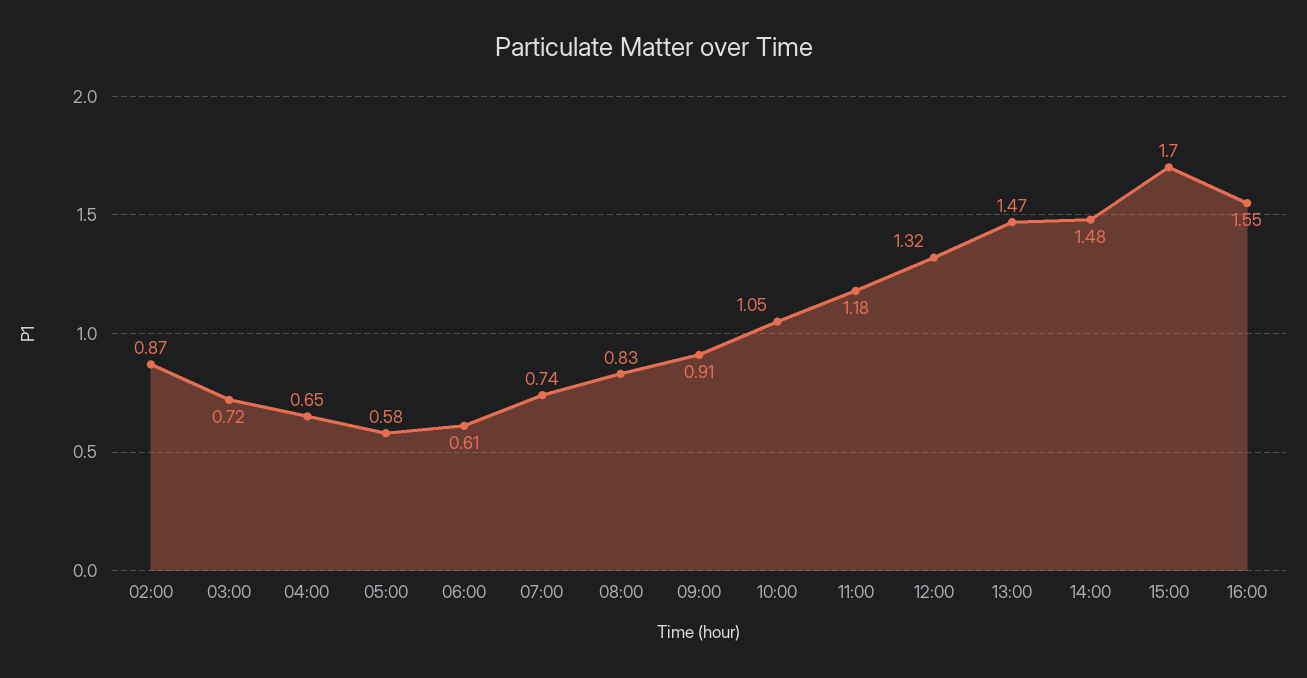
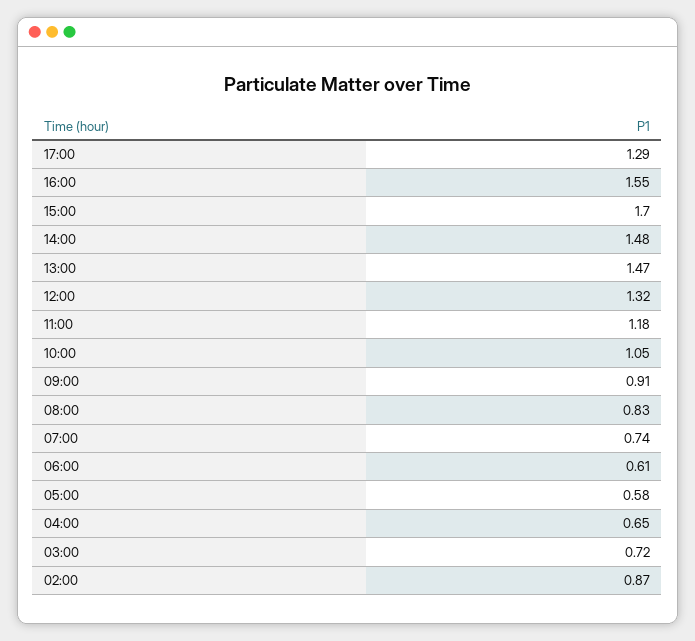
17:00: none -> 1.29

